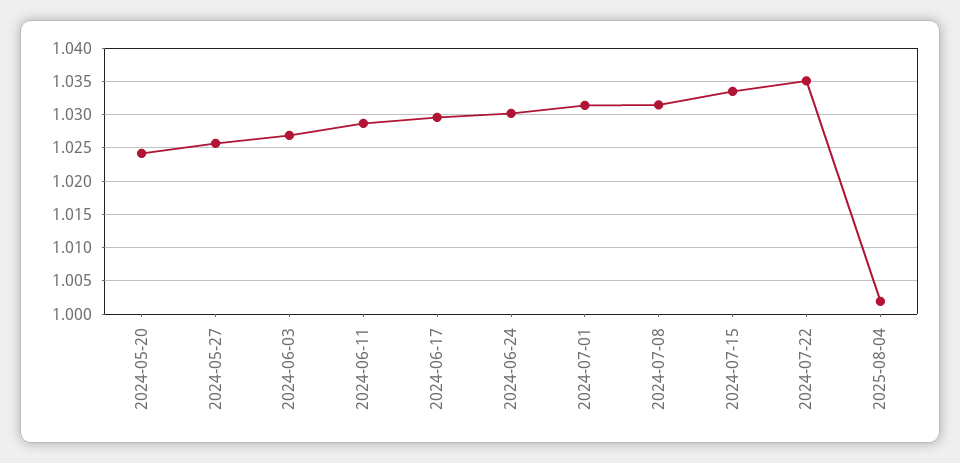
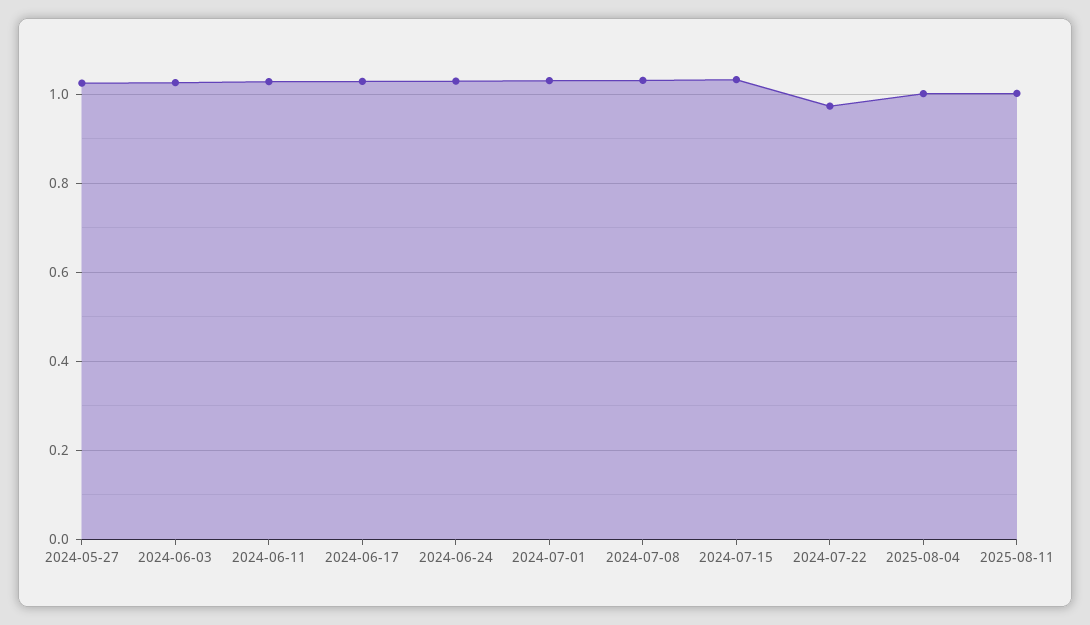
2024-05-20: 1.024 -> none
2024-07-22: 1.035 -> 0.98
2025-08-11: none -> 1

